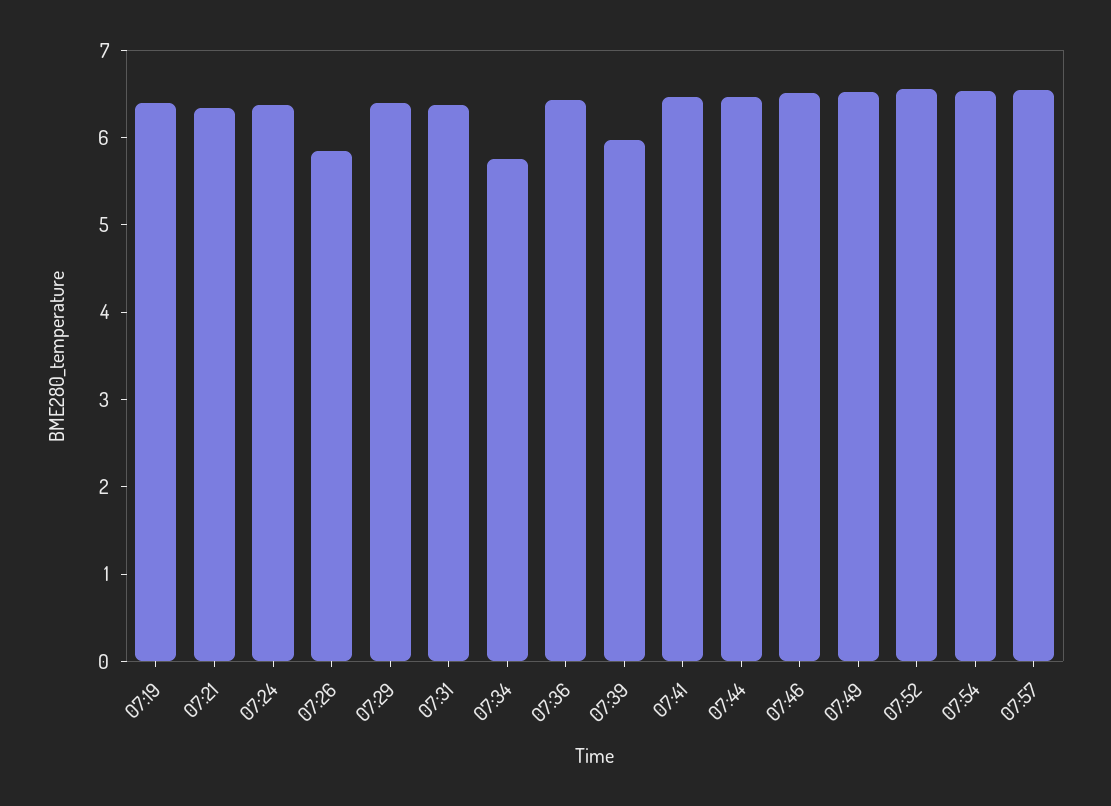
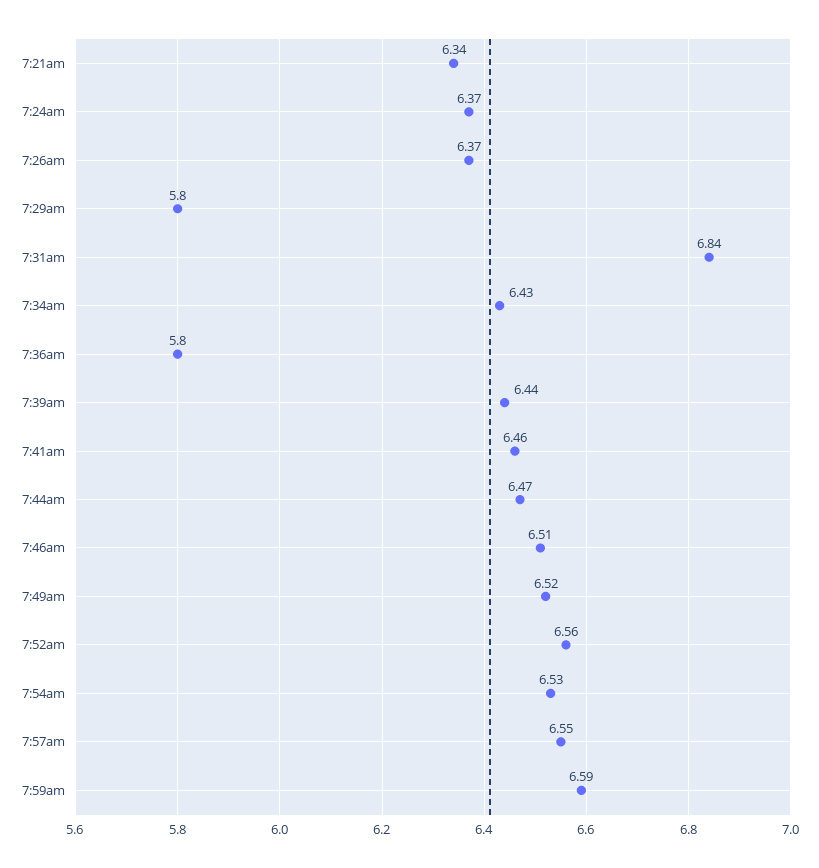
07:19: 6.4 -> none
07:26: 5.8 -> 6.37
07:29: 6.4 -> 5.8
07:31: 6.4 -> 6.84
07:34: 5.8 -> 6.43
07:36: 6.4 -> 5.8
07:39: 6 -> 6.44
7:59am: none -> 6.59

